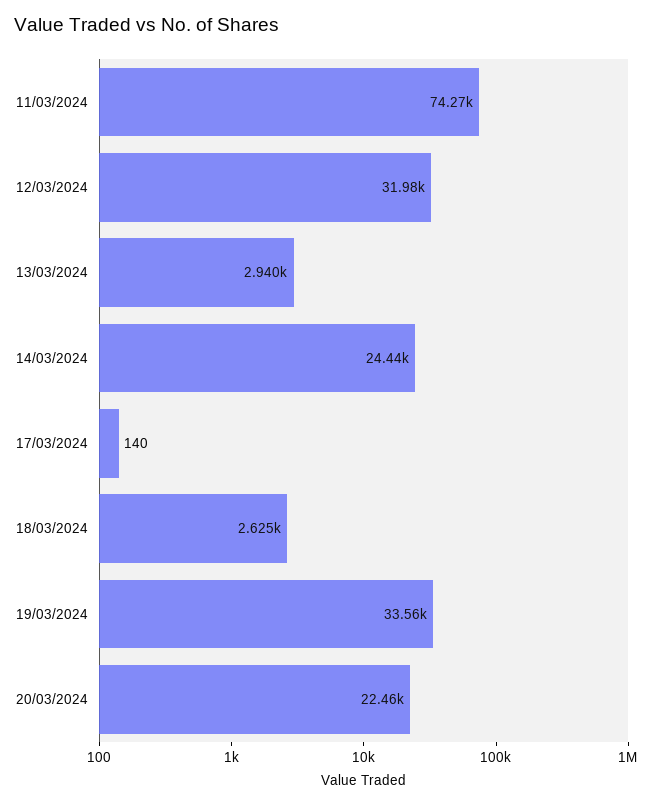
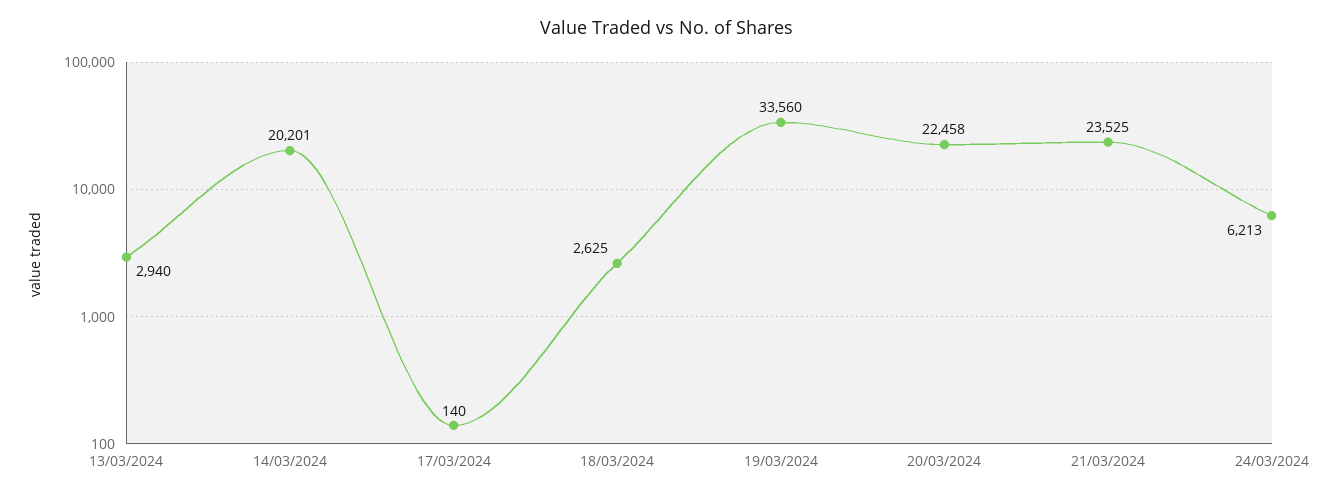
11/03/2024: 74270 -> none
12/03/2024: 31980 -> none
14/03/2024: 24440 -> 20201
21/03/2024: none -> 23525
24/03/2024: none -> 6213

